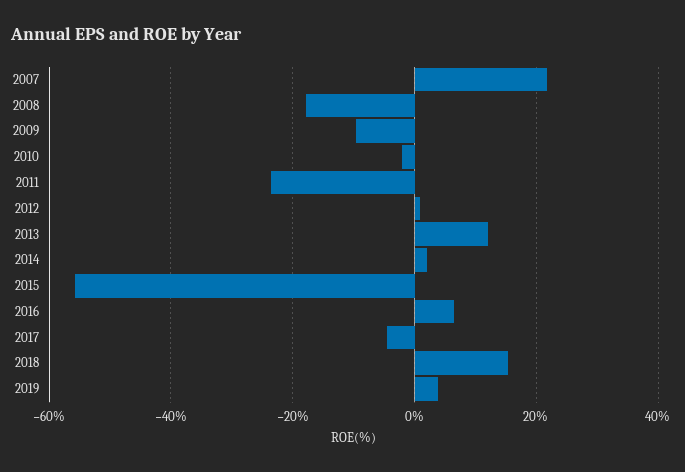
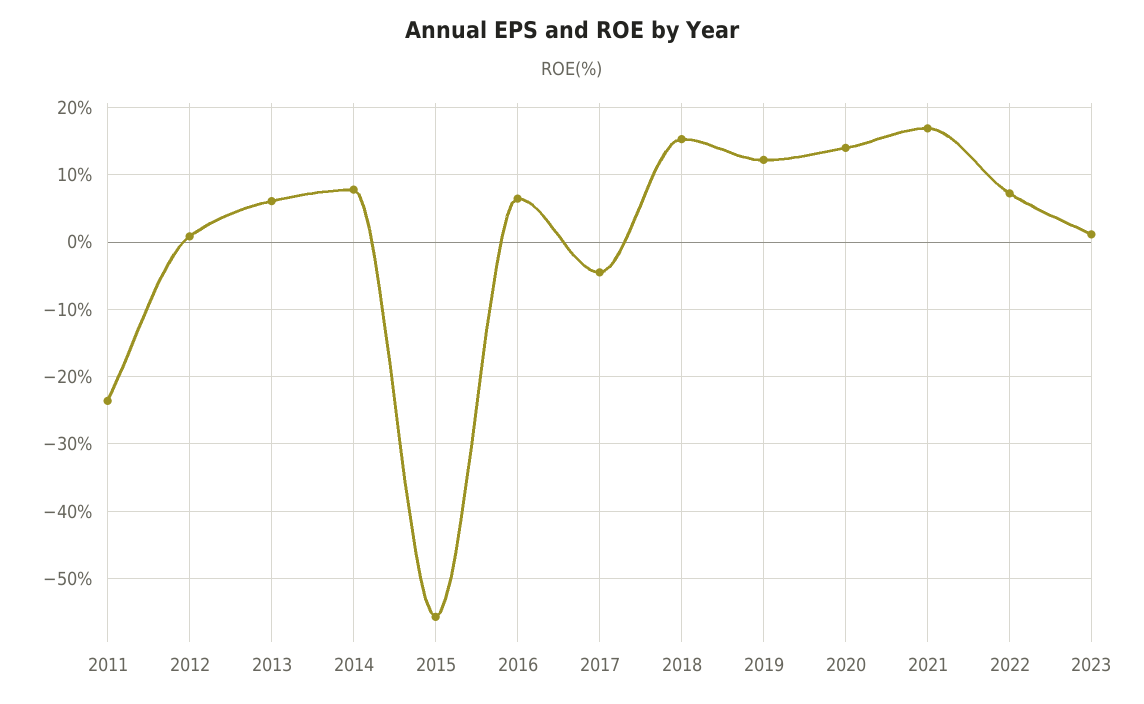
2007: 22 -> none
2008: -18 -> none
2009: -10 -> none
2010: -2 -> none
2013: 12 -> 6
2014: 2 -> 8
2019: 4 -> 12
2020: none -> 14
2021: none -> 17
2022: none -> 7
2023: none -> 1

